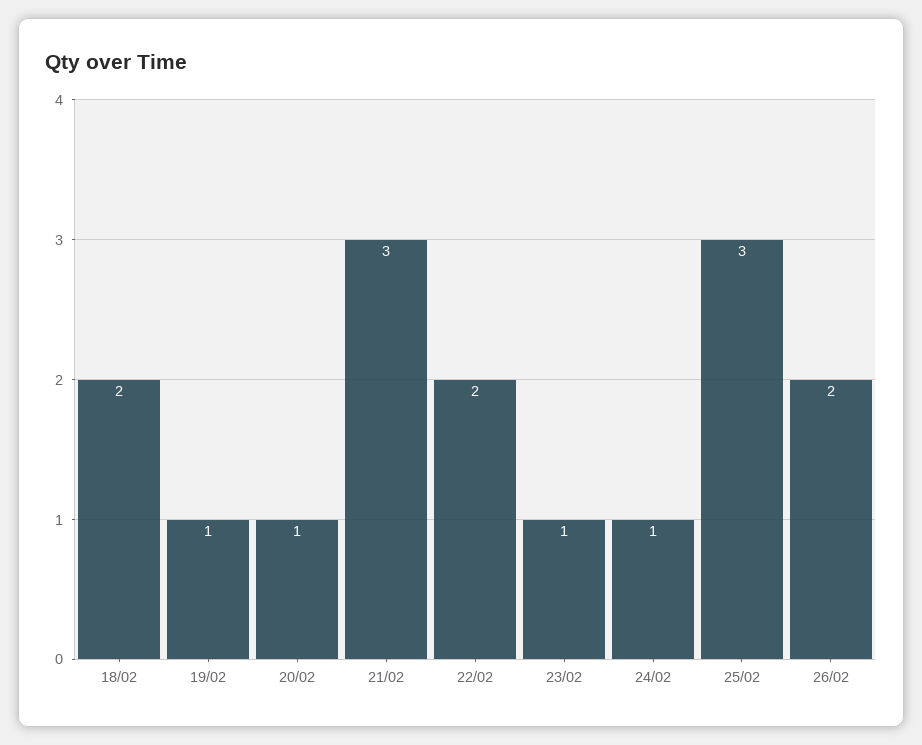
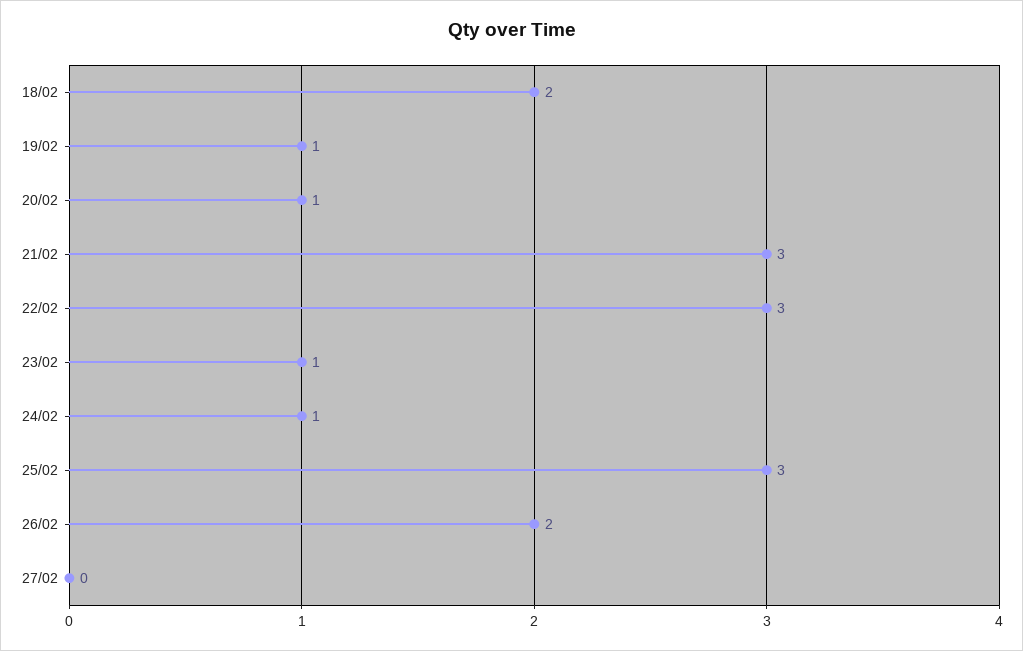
22/02: 2 -> 3
27/02: none -> 0

